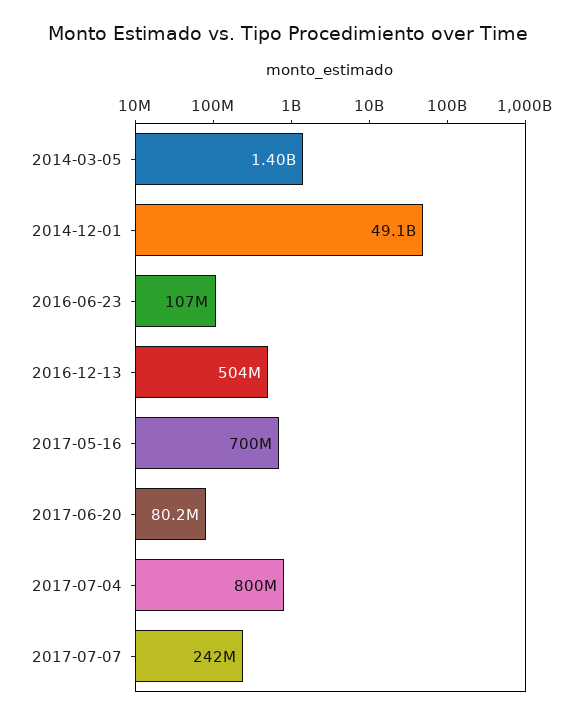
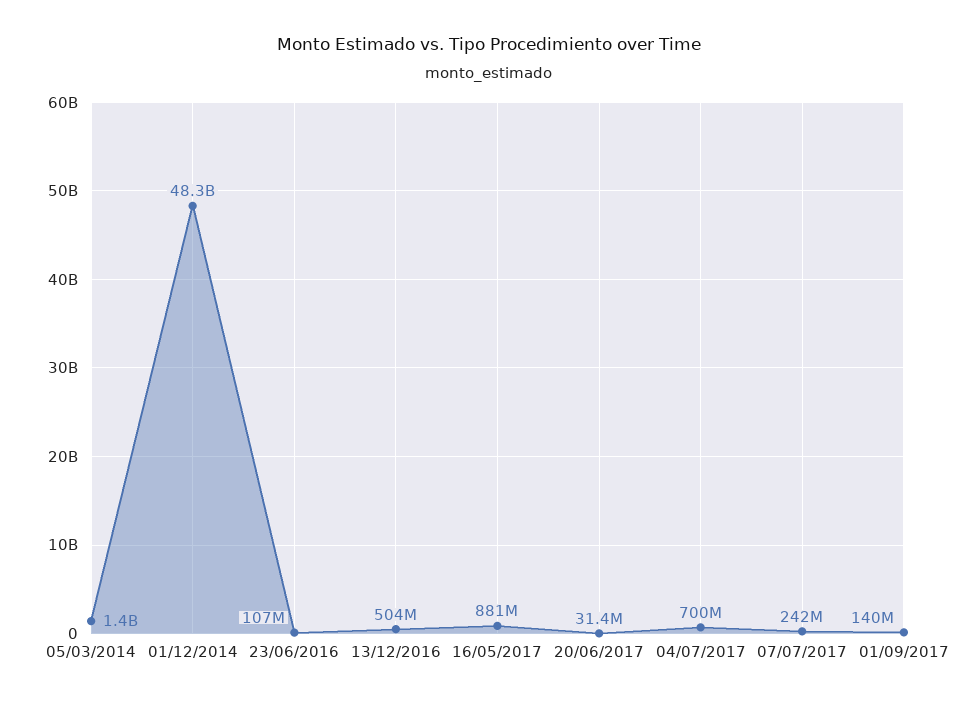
2014-12-01: 49100000000 -> 48300000000
2017-05-16: 700000000 -> 881000000
2017-06-20: 80200000 -> 31400000
2017-07-04: 800000000 -> 700000000
01/09/2017: none -> 140000000

